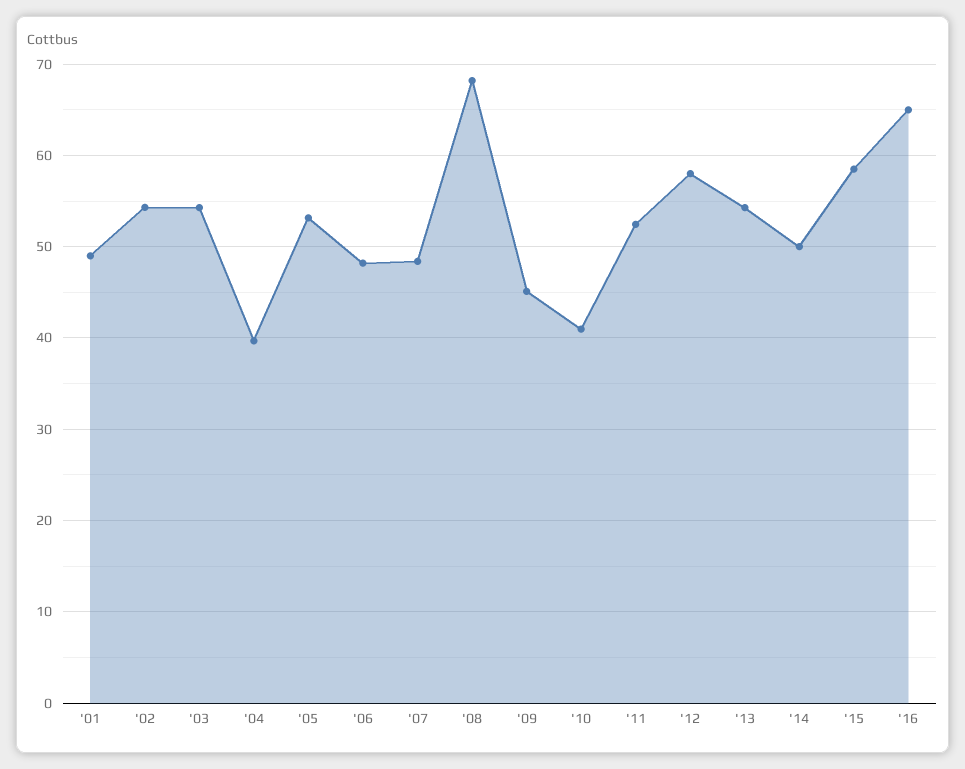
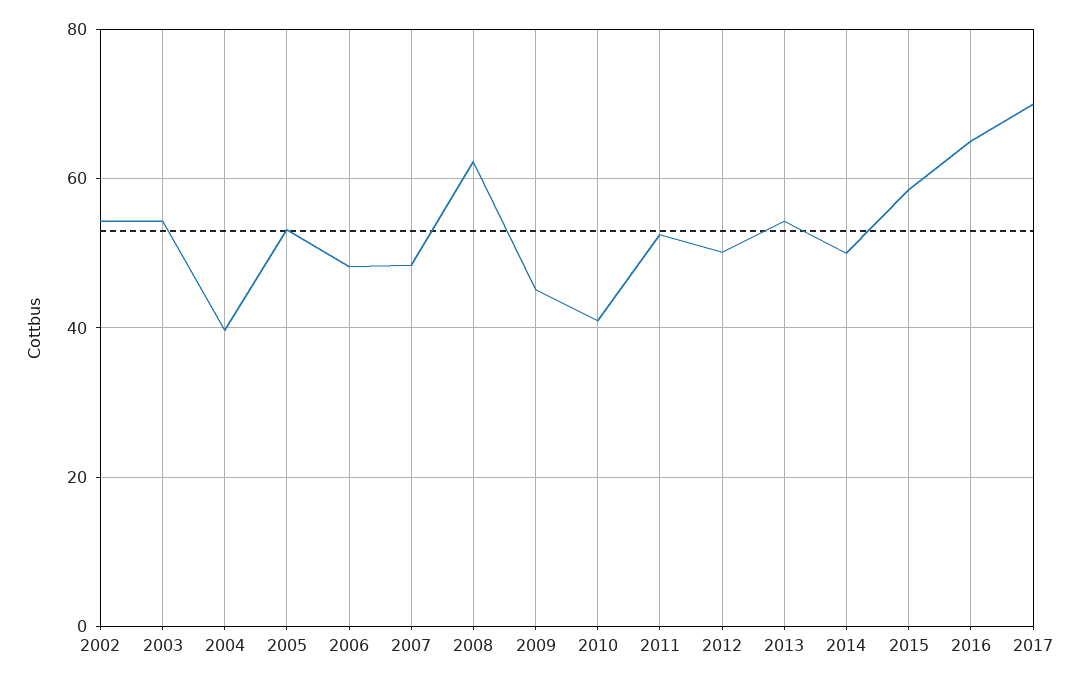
'01: 49 -> none
'08: 68 -> 62
'12: 58 -> 50
2017: none -> 70

